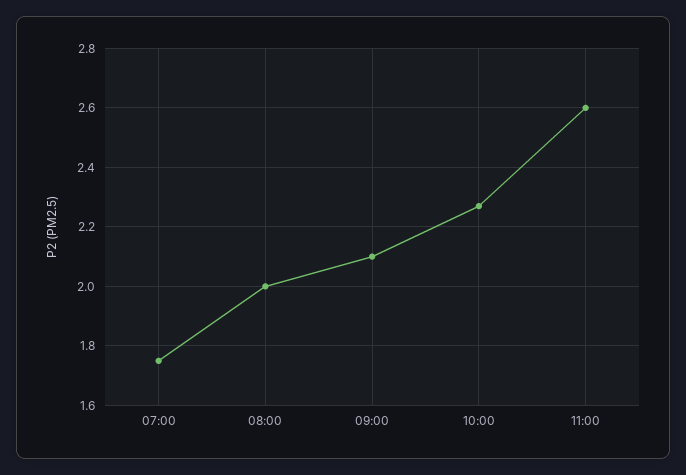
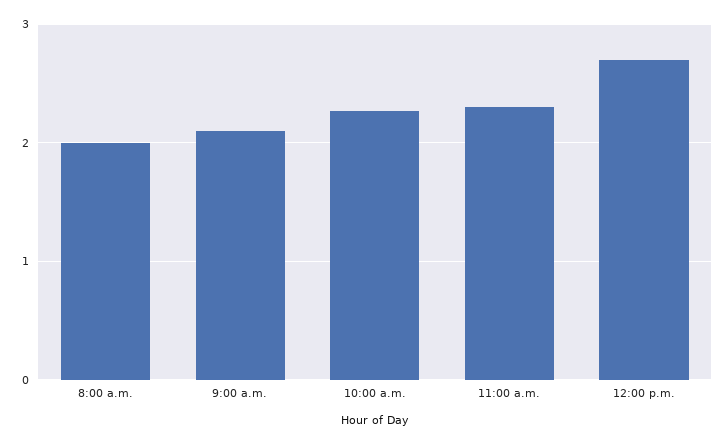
07:00: 1.75 -> none
11:00: 2.6 -> 2.3
12:00 p.m.: none -> 2.7

